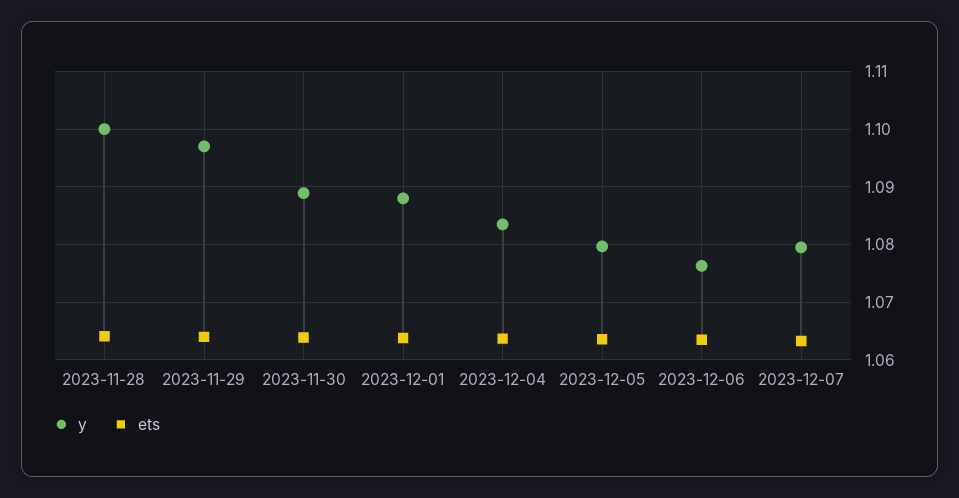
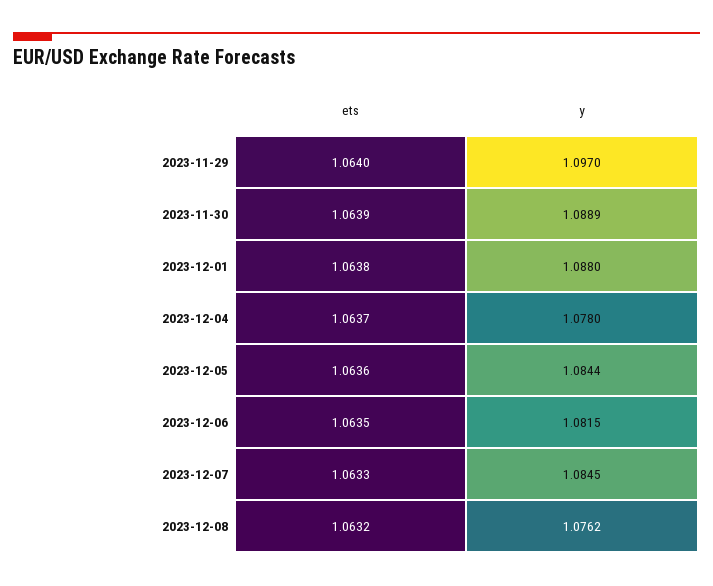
y, 2023-11-28: 1.1 -> none
ets, 2023-11-28: 1.064 -> none
y, 2023-12-04: 1.084 -> 1.078
y, 2023-12-05: 1.08 -> 1.0844
y, 2023-12-06: 1.076 -> 1.0815
y, 2023-12-07: 1.08 -> 1.0845
ets, 2023-12-08: none -> 1.0632
y, 2023-12-08: none -> 1.0762

